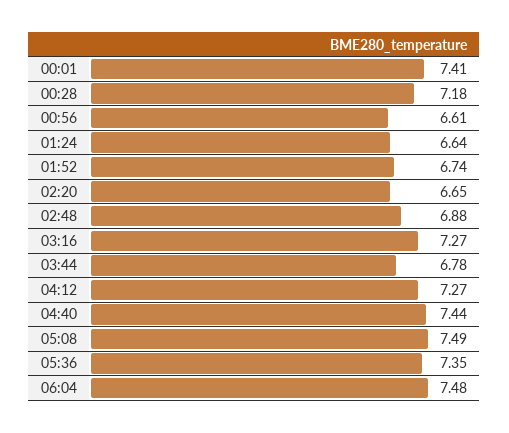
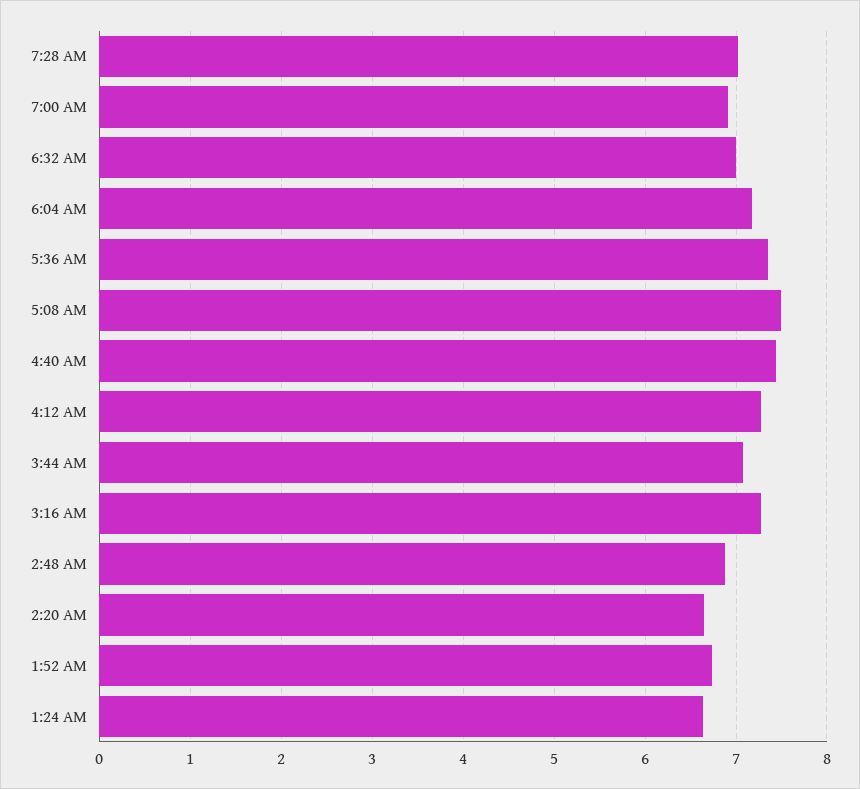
00:01: 7.41 -> none
00:28: 7.18 -> none
00:56: 6.61 -> none
03:44: 6.78 -> 7.1
06:04: 7.48 -> 7.2
7:28 AM: none -> 7
7:00 AM: none -> 6.9
6:32 AM: none -> 7

